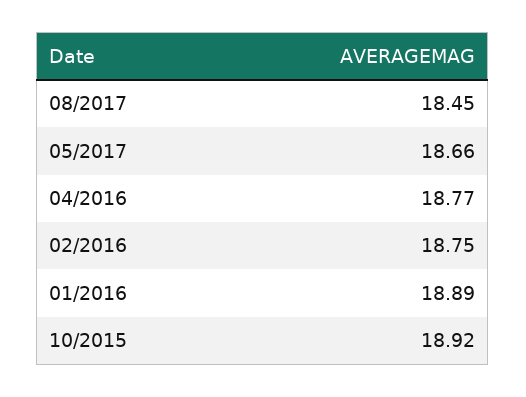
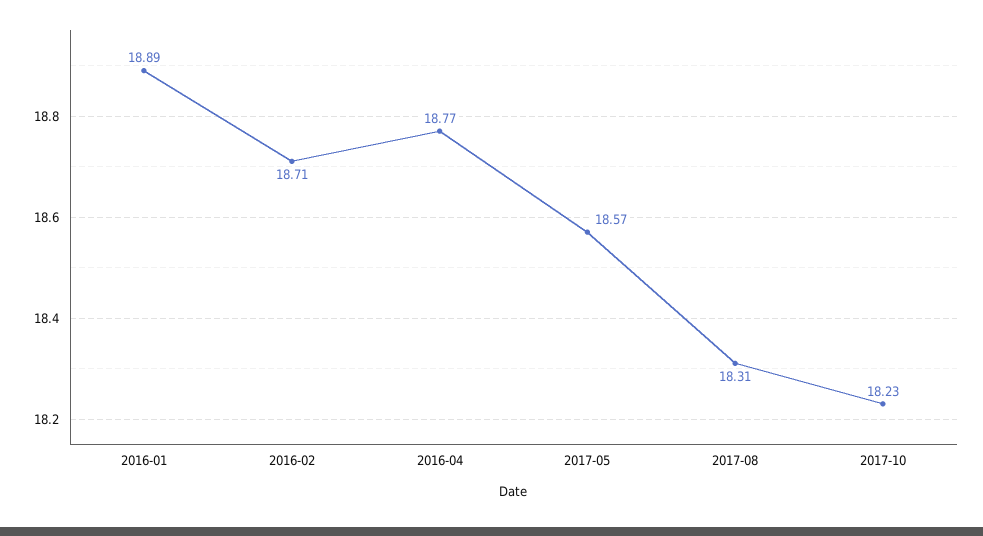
08/2017: 18.45 -> 18.31
05/2017: 18.66 -> 18.57
02/2016: 18.75 -> 18.71
10/2015: 18.92 -> none
2017-10: none -> 18.23

